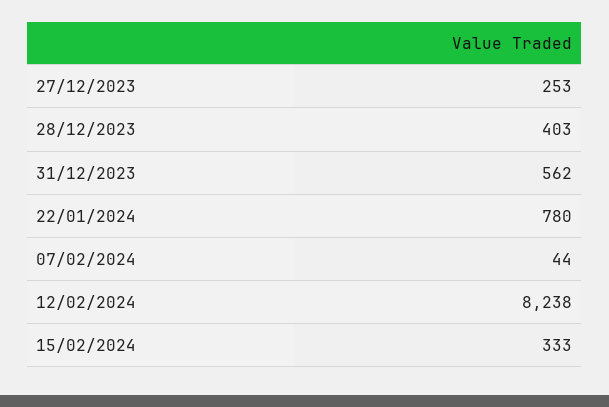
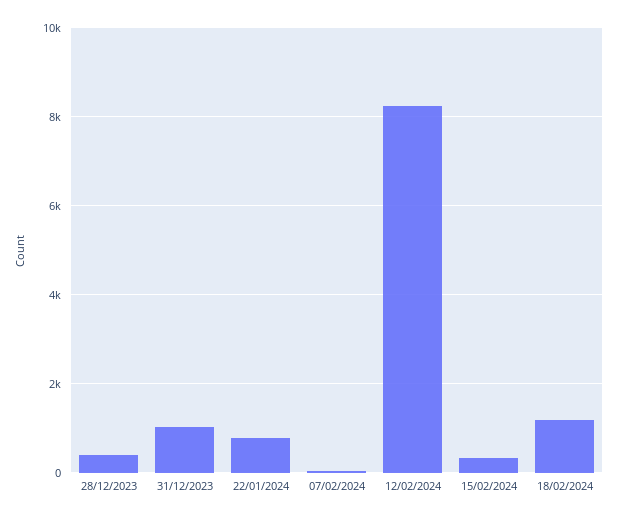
27/12/2023: 253 -> none
31/12/2023: 562 -> 1000
18/02/2024: none -> 1200

